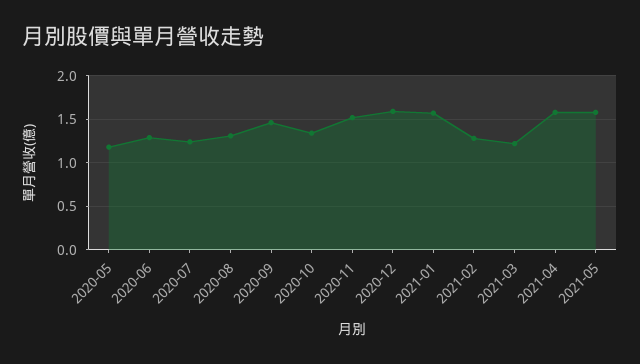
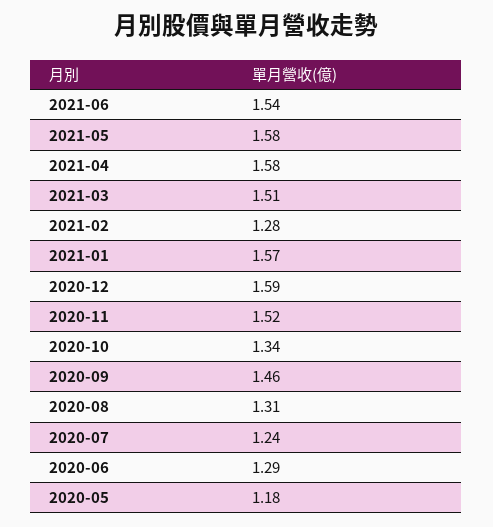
2021-03: 1.2 -> 1.51
2021-06: none -> 1.54

